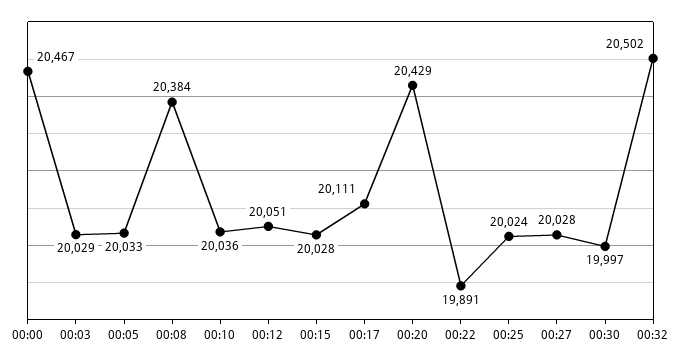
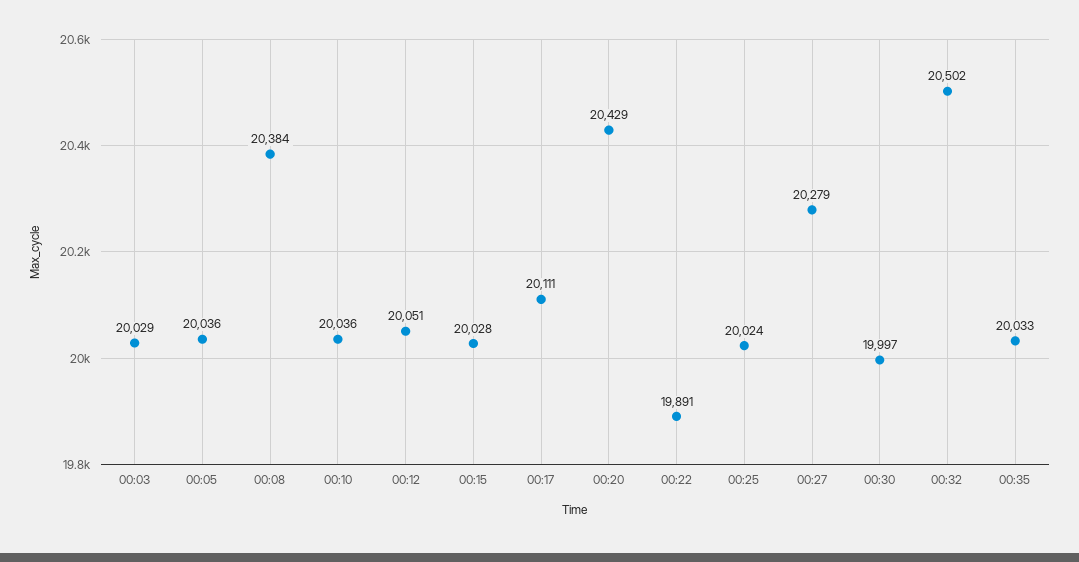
00:00: 20467 -> none
00:05: 20033 -> 20036
00:27: 20028 -> 20279
00:35: none -> 20033

